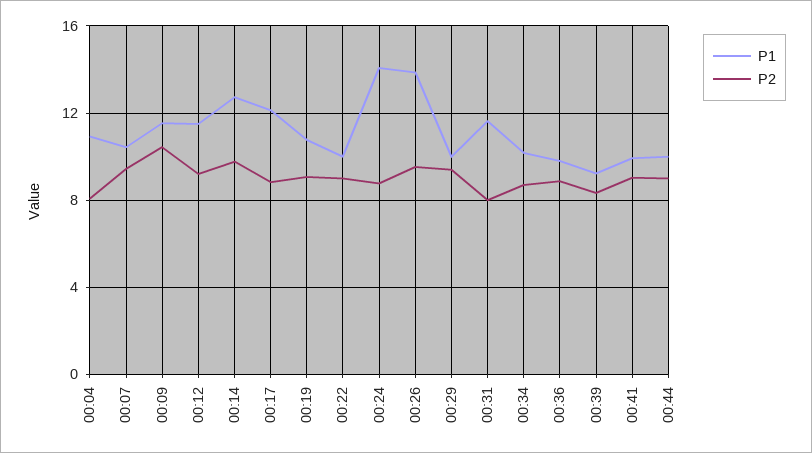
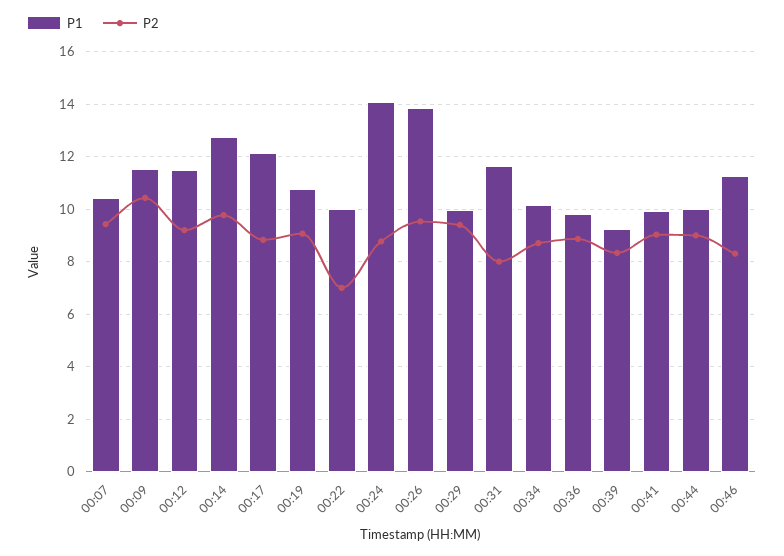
P1, 00:04: 11 -> none
P2, 00:04: 8 -> none
P2, 00:22: 9 -> 7
P1, 00:46: none -> 11.25
P2, 00:46: none -> 8.25

